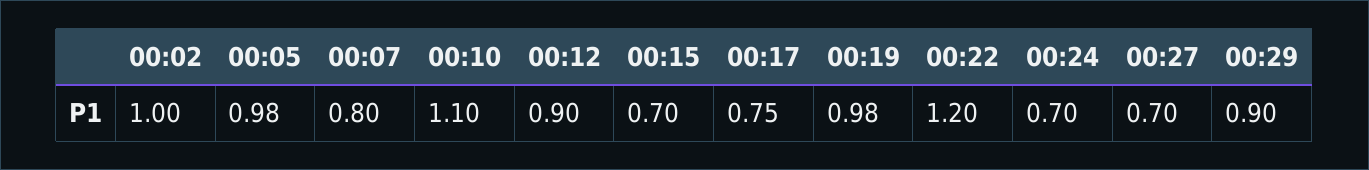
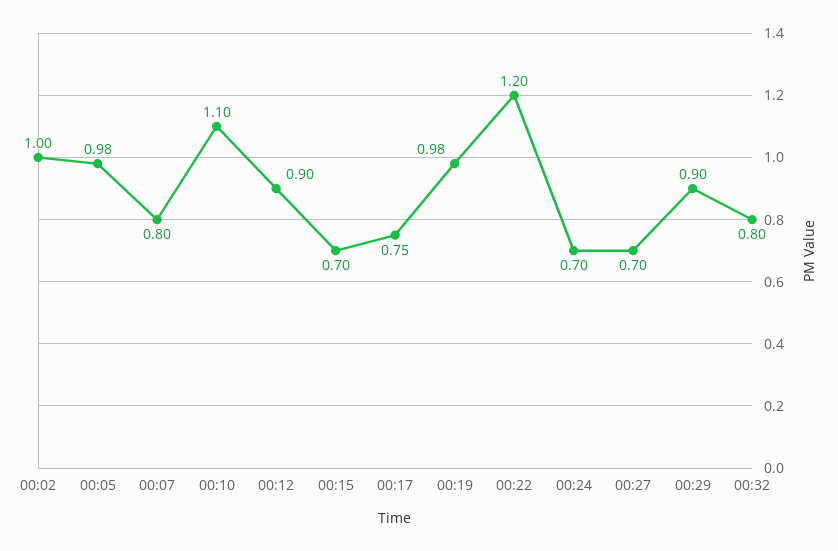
00:32: none -> 0.8

